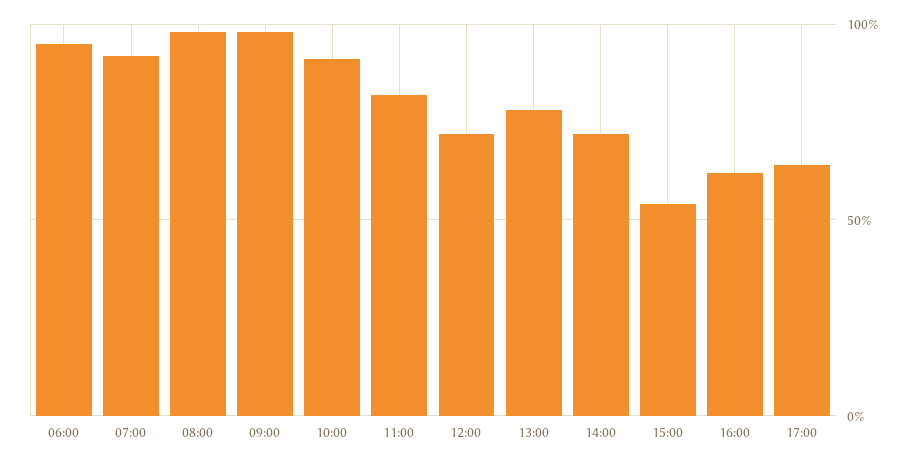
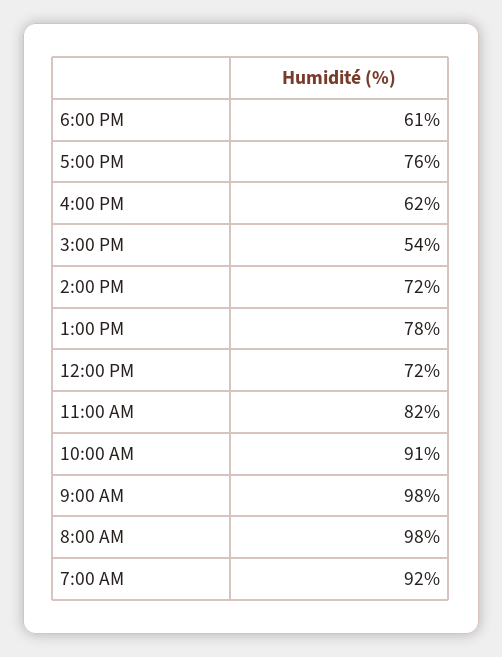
06:00: 95 -> none
17:00: 65 -> 76
6:00 PM: none -> 61

